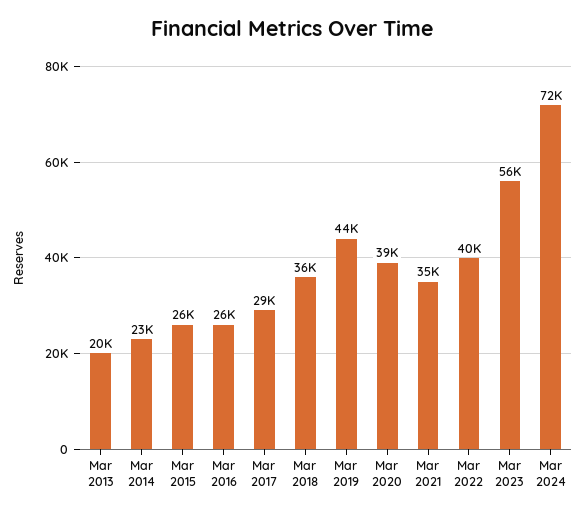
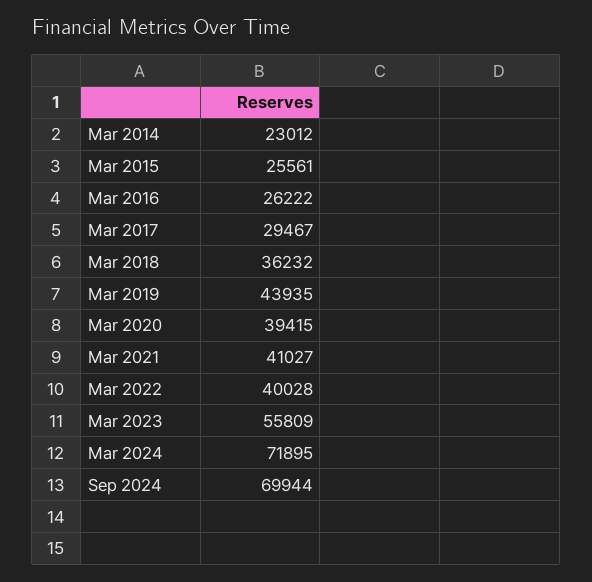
Mar 2013: 20000 -> none
Mar 2021: 35000 -> 41027
Sep 2024: none -> 69944

